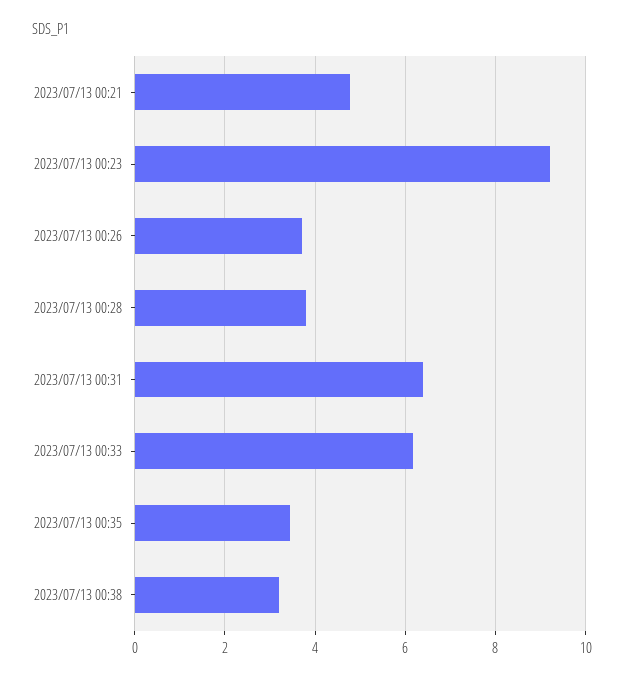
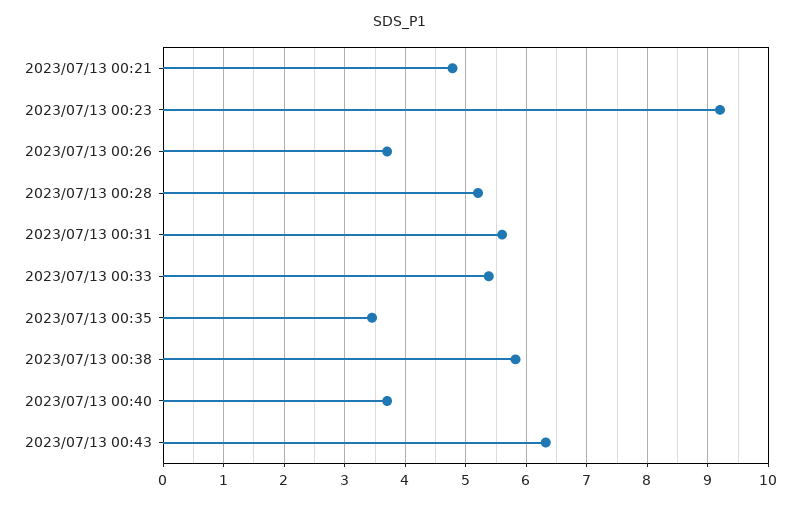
2023/07/13 00:28: 3.8 -> 5.2
2023/07/13 00:31: 6.4 -> 5.6
2023/07/13 00:33: 6.2 -> 5.4
2023/07/13 00:38: 3.2 -> 5.8
2023/07/13 00:40: none -> 3.7
2023/07/13 00:43: none -> 6.3

